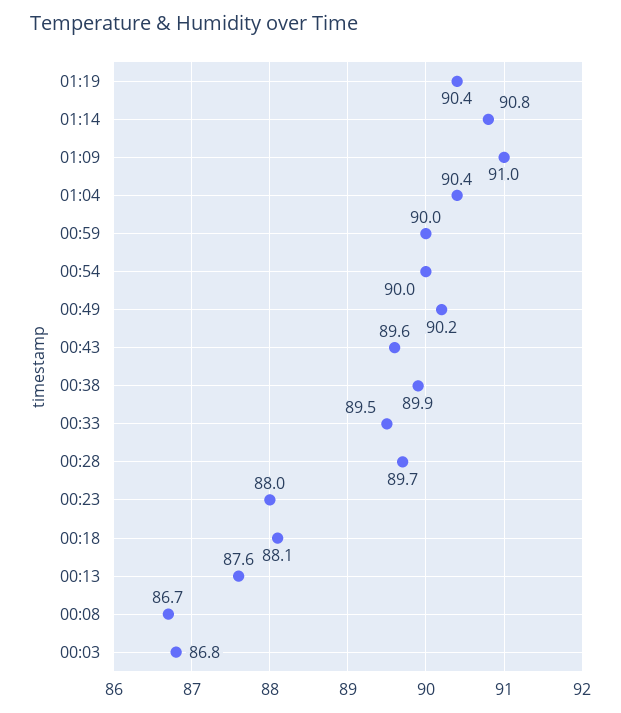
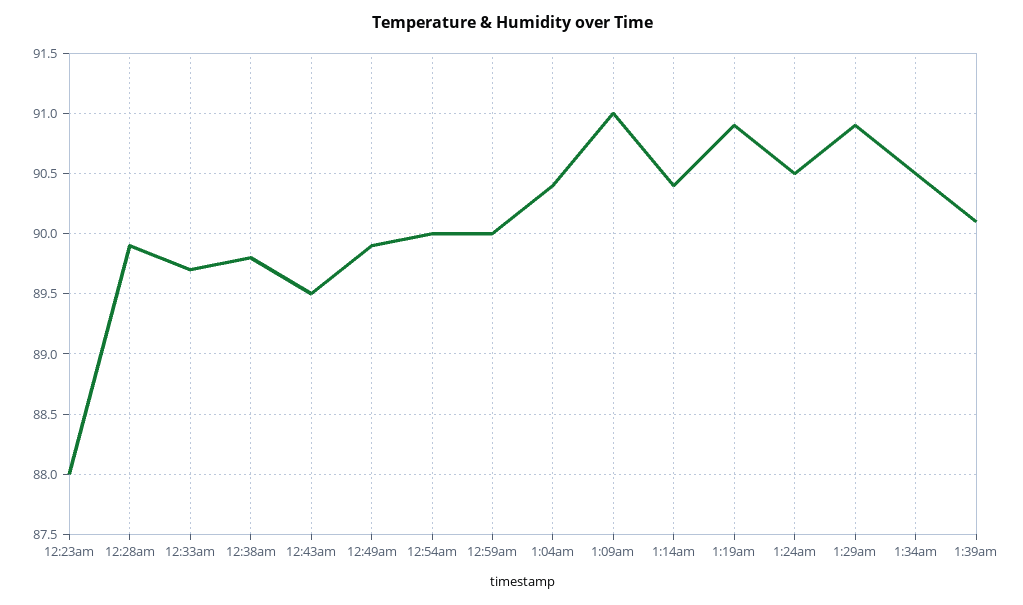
01:19: 90.4 -> 90.9
01:14: 90.8 -> 90.4
00:49: 90.2 -> 89.9
00:43: 89.6 -> 89.5
00:38: 89.9 -> 89.8
00:33: 89.5 -> 89.7
00:28: 89.7 -> 89.9
00:18: 88.1 -> none
00:13: 87.6 -> none
00:08: 86.7 -> none
00:03: 86.8 -> none
1:24am: none -> 90.5
1:29am: none -> 90.9
1:34am: none -> 90.5
1:39am: none -> 90.1

